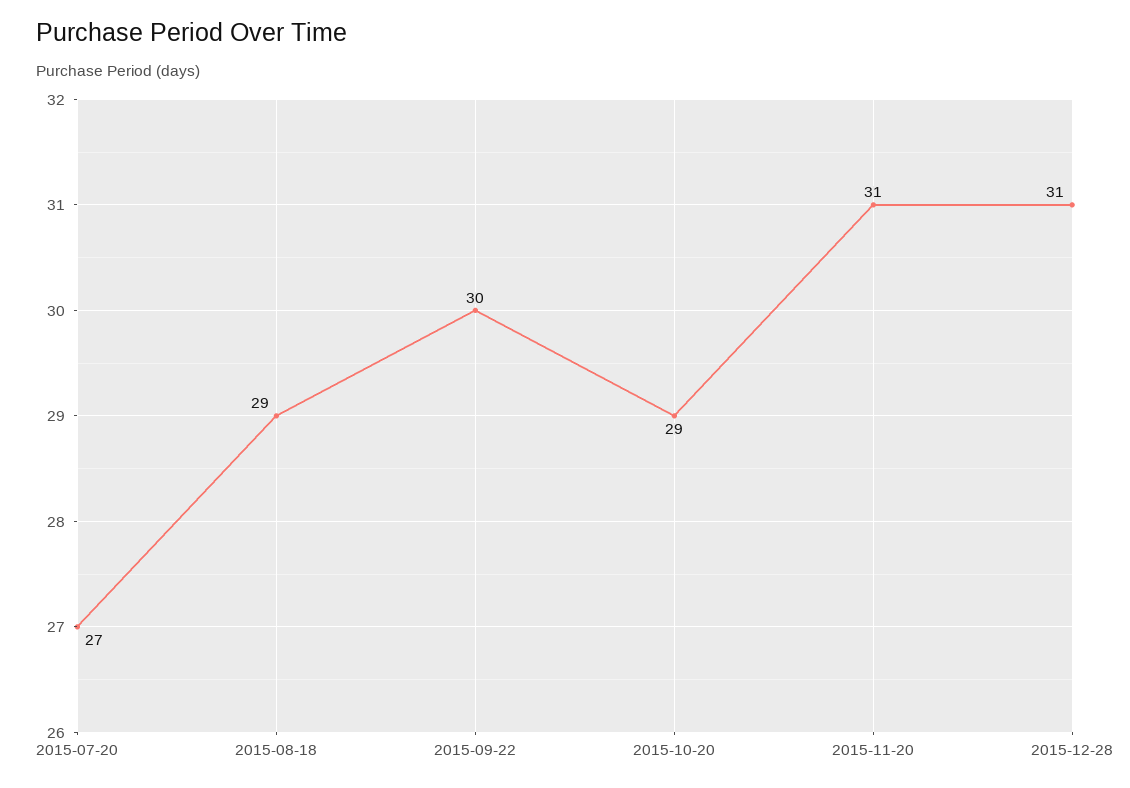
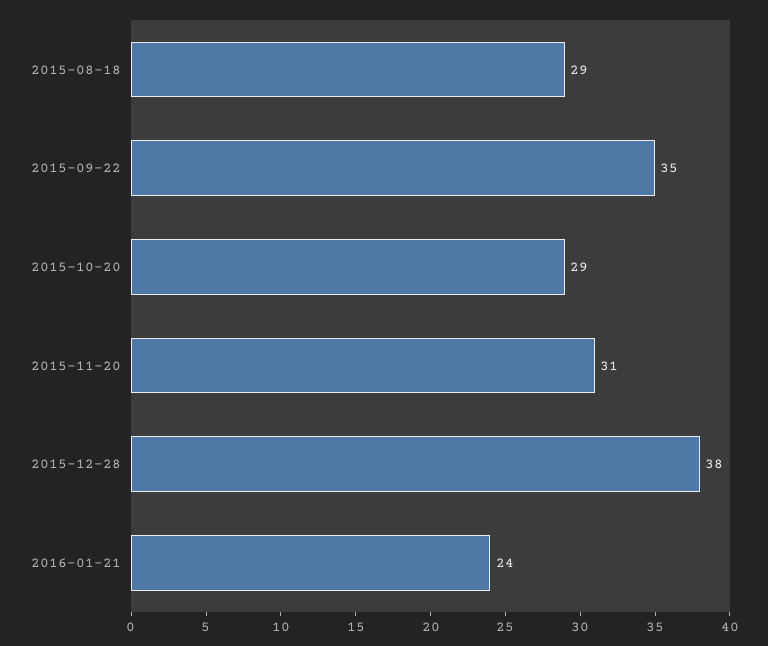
2015-07-20: 27 -> none
2015-09-22: 30 -> 35
2015-12-28: 31 -> 38
2016-01-21: none -> 24

